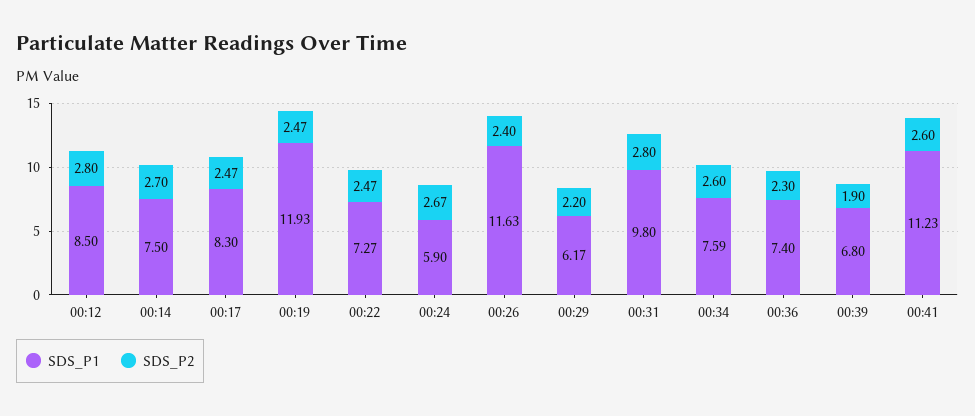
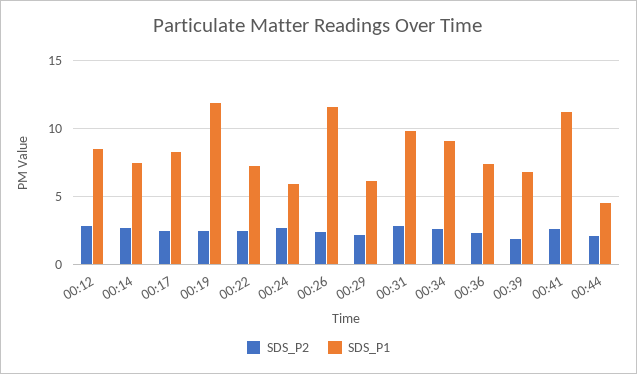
SDS_P1, 00:34: 7.59 -> 9
SDS_P2, 00:44: none -> 2
SDS_P1, 00:44: none -> 4.5

